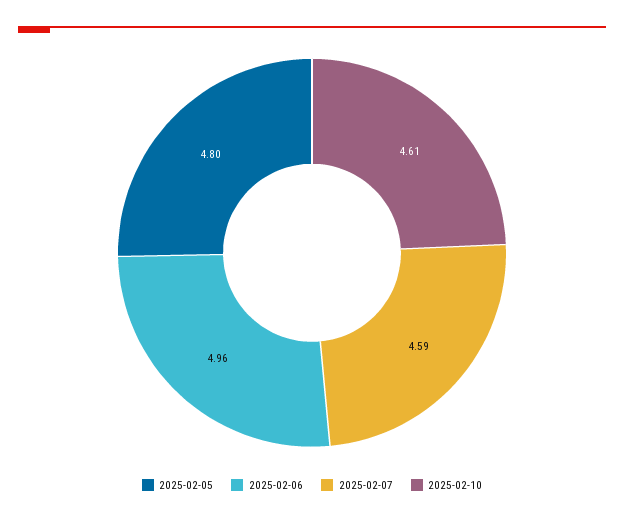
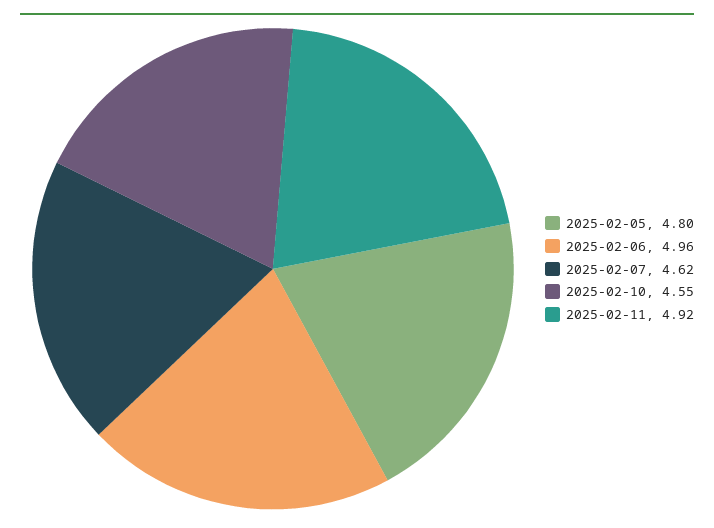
2025-02-07: 4.59 -> 4.62
2025-02-10: 4.61 -> 4.55
2025-02-11: none -> 4.92

